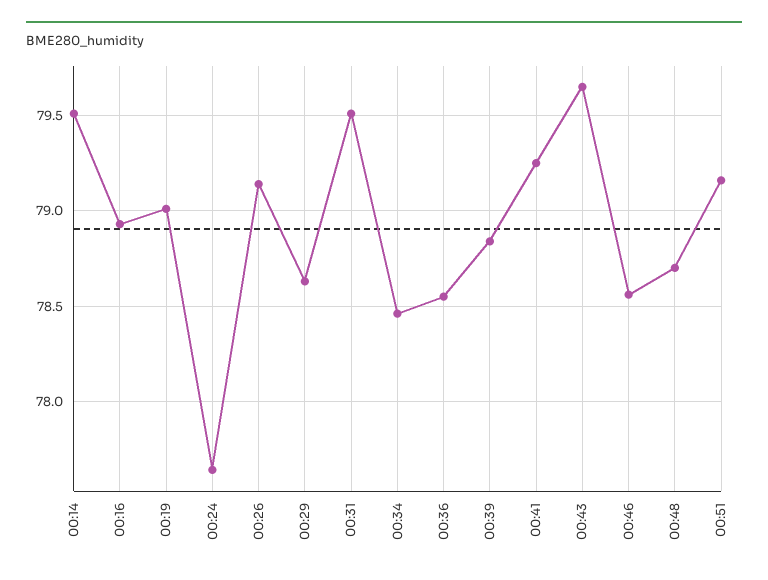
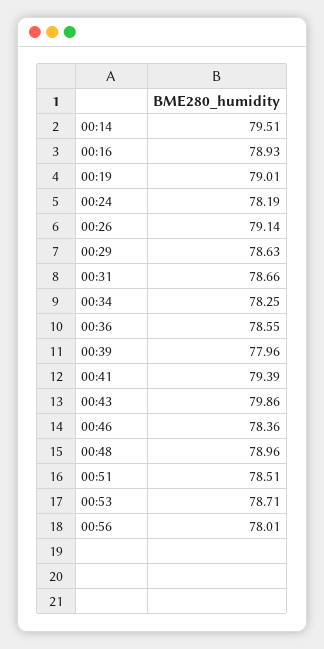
00:24: 77.65 -> 78.19
00:31: 79.5 -> 78.66
00:34: 78.45 -> 78.25
00:39: 78.85 -> 77.96
00:41: 79.25 -> 79.39
00:43: 79.65 -> 79.86
00:46: 78.55 -> 78.36
00:48: 78.7 -> 78.96
00:51: 79.15 -> 78.51
00:53: none -> 78.71
00:56: none -> 78.01

